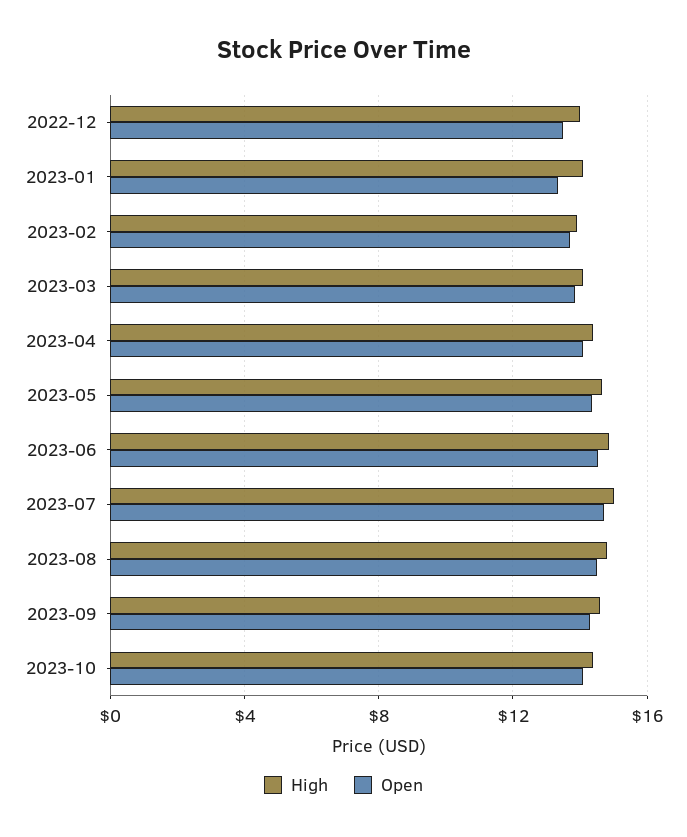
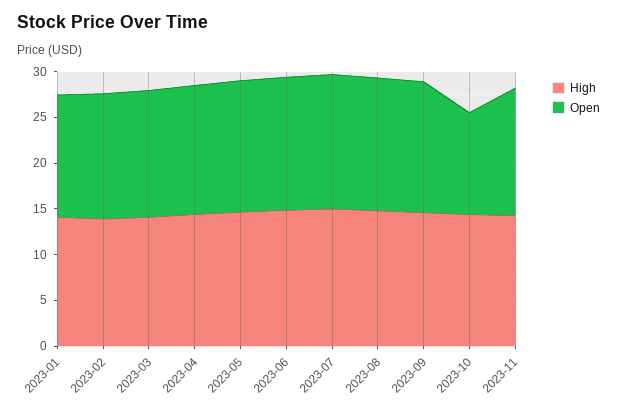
High, 2022-12: 14 -> none
Open, 2022-12: 13.5 -> none
Open, 2023-10: 14 -> 11
High, 2023-11: none -> 14
Open, 2023-11: none -> 14

